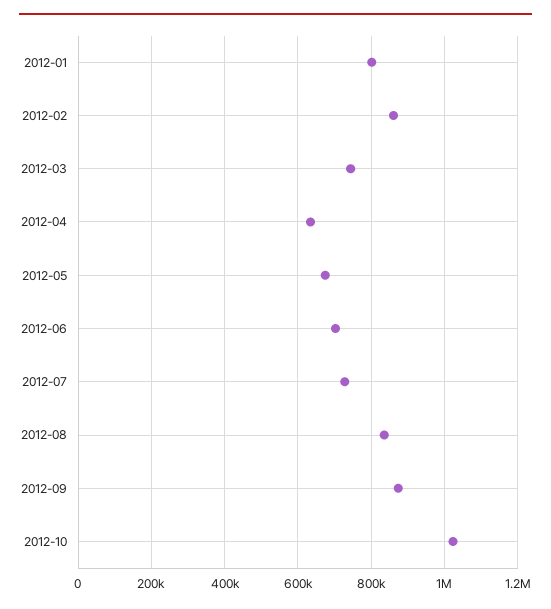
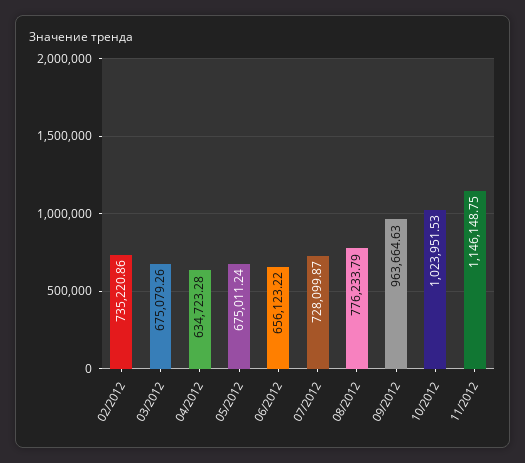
2012-01: 800000 -> none
2012-02: 860000 -> 735220.86
2012-03: 740000 -> 675079.26
2012-06: 700000 -> 656123.22
2012-08: 840000 -> 776233.79
2012-09: 880000 -> 963664.63
11/2012: none -> 1146148.75

